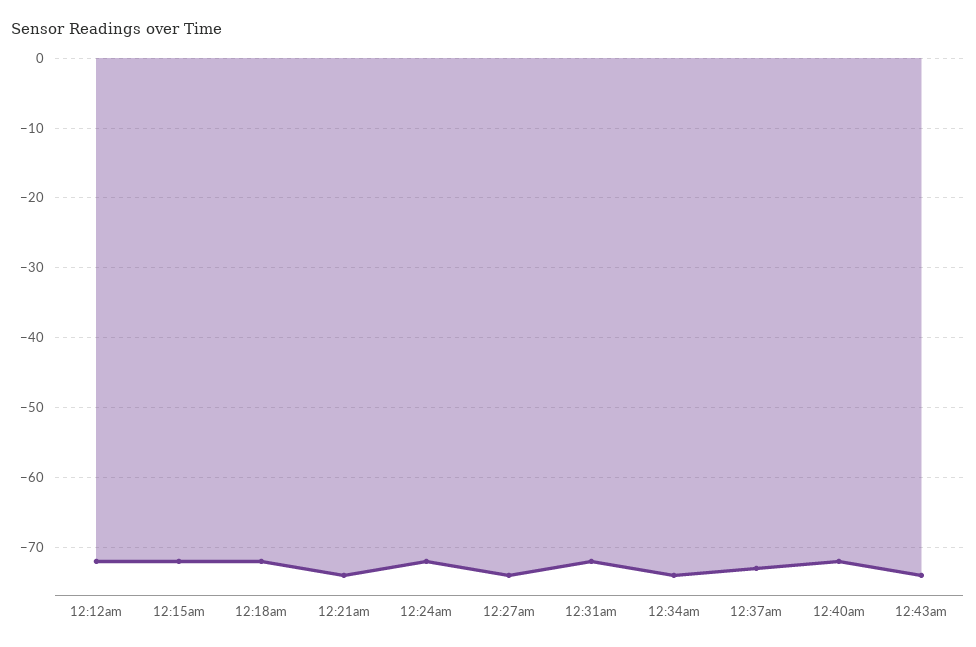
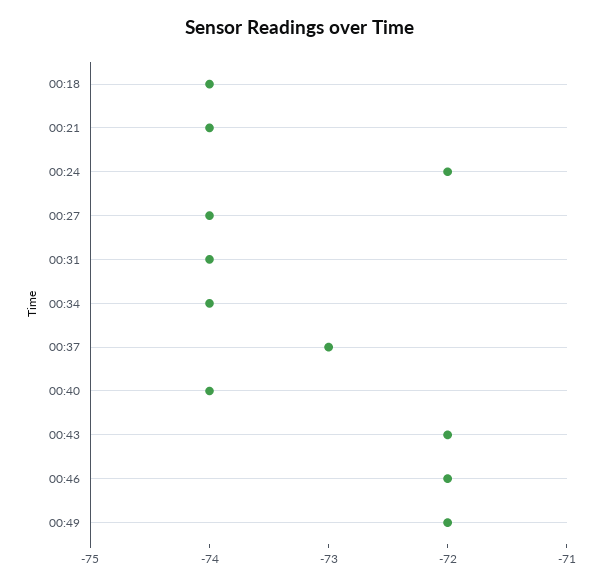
12:12am: -72 -> none
12:15am: -72 -> none
12:18am: -72 -> -74
12:31am: -72 -> -74
12:40am: -72 -> -74
12:43am: -74 -> -72
00:46: none -> -72
00:49: none -> -72

